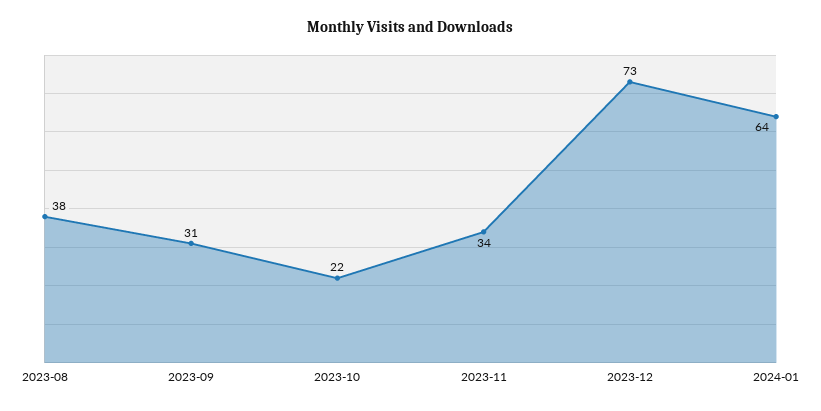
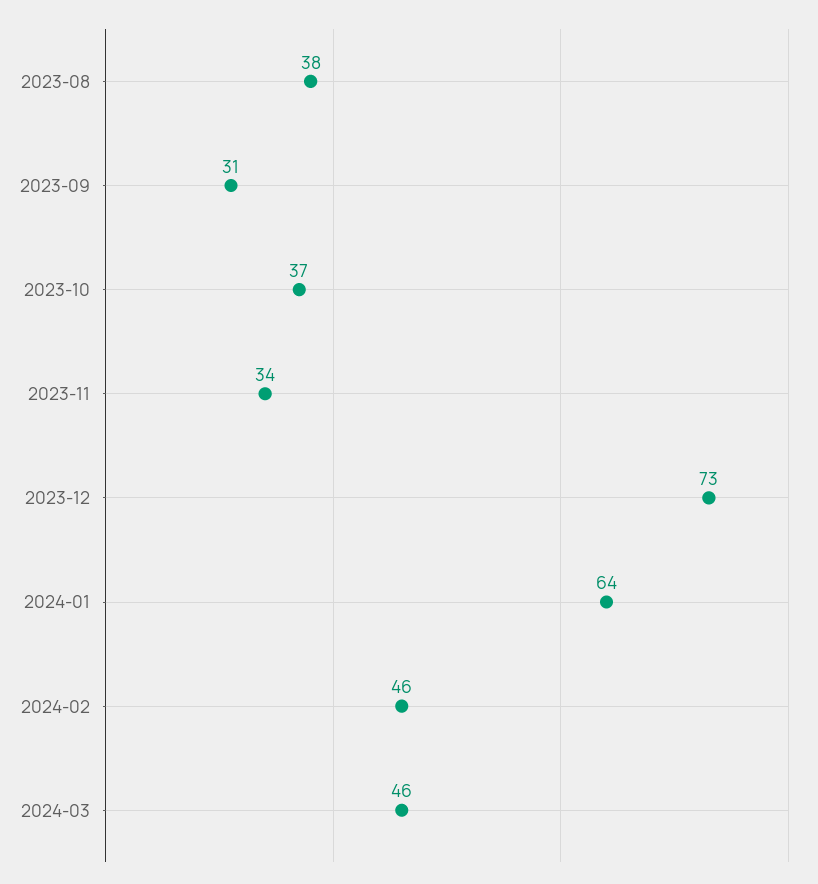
2023-10: 22 -> 37
2024-02: none -> 46
2024-03: none -> 46

